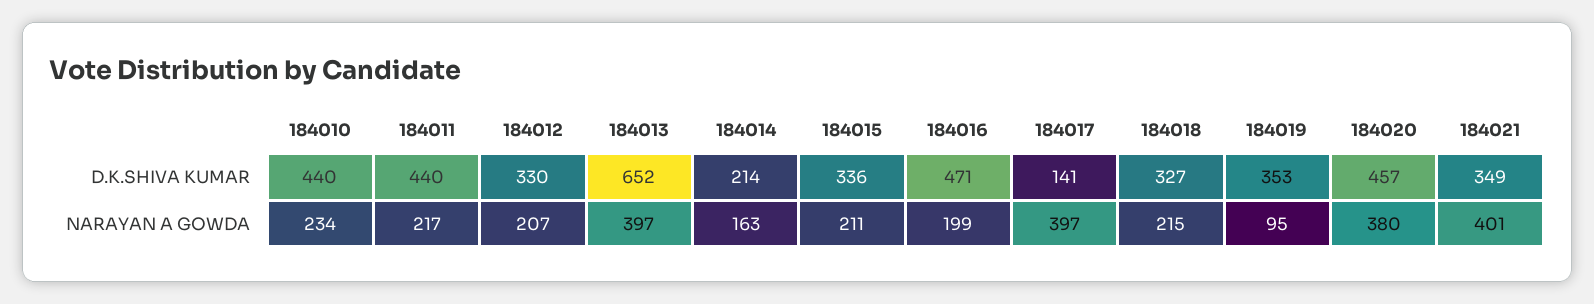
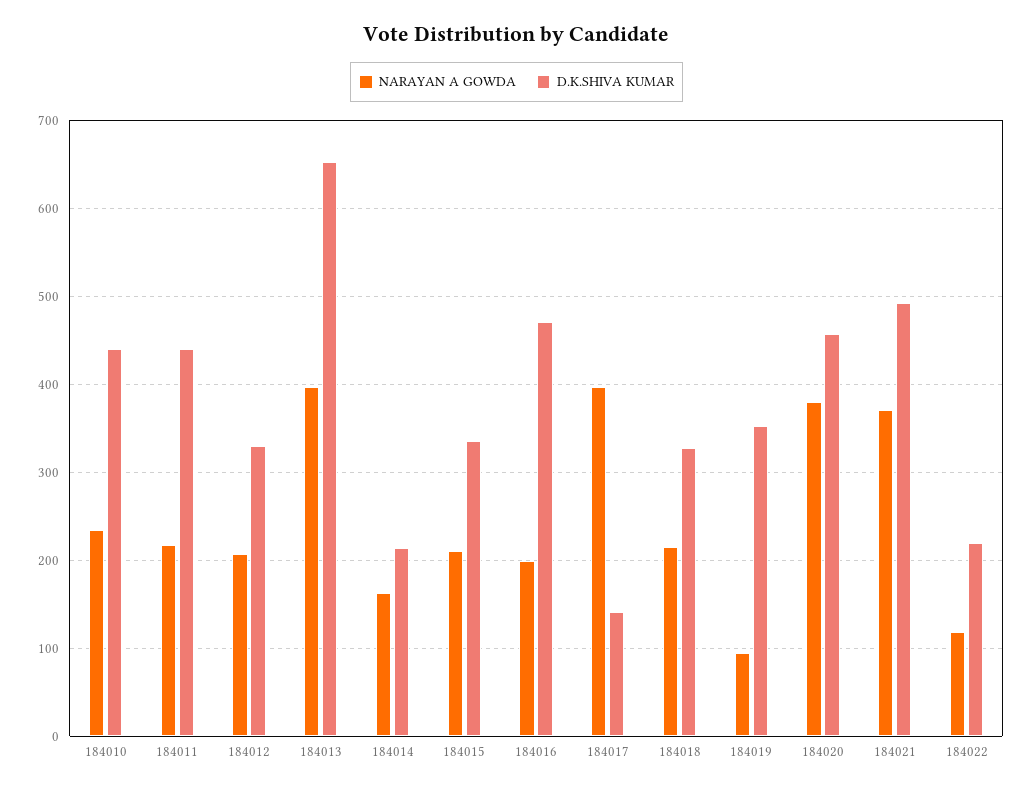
D.K.SHIVA KUMAR, 184021: 349 -> 490
NARAYAN A GOWDA, 184021: 401 -> 370
NARAYAN A GOWDA, 184022: none -> 120
D.K.SHIVA KUMAR, 184022: none -> 220

